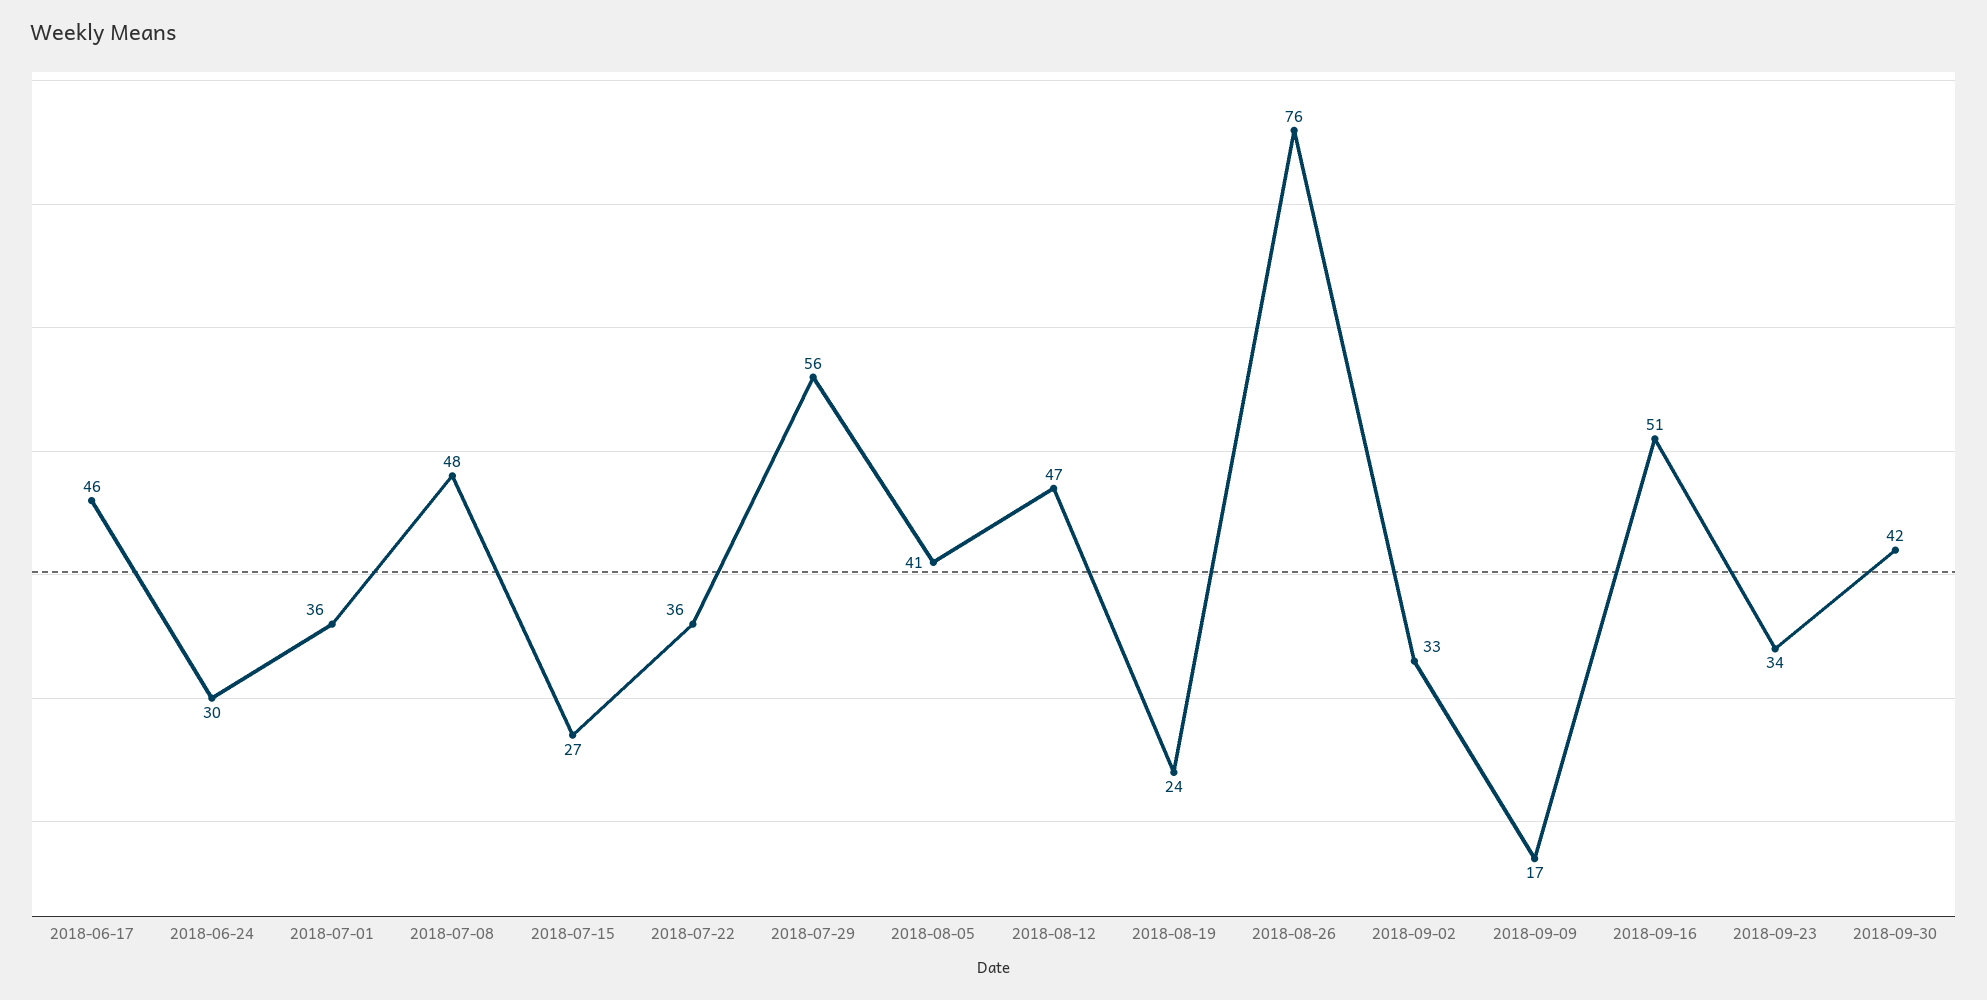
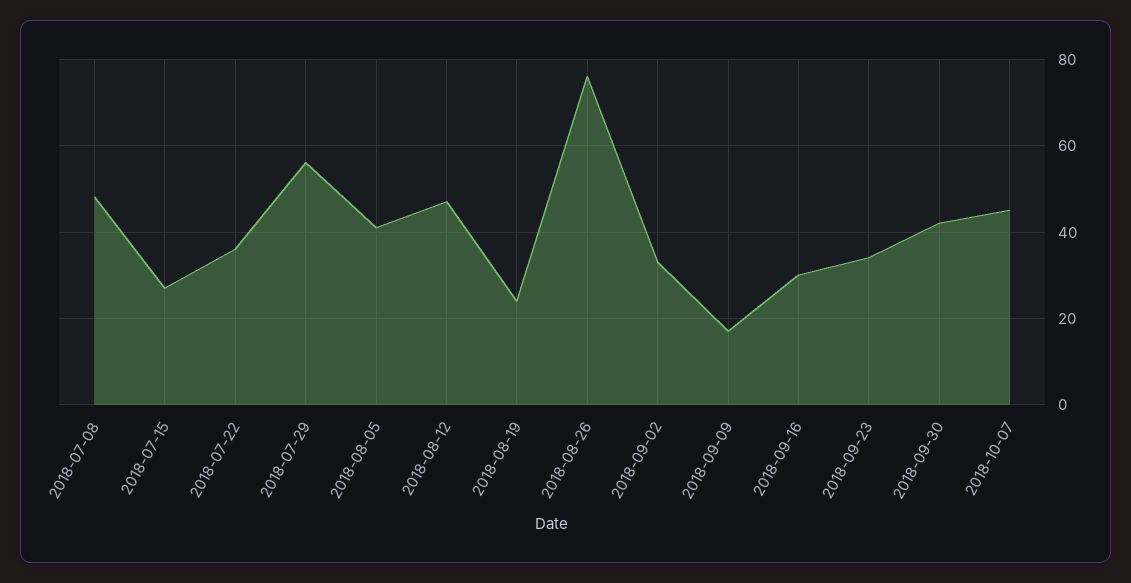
2018-06-17: 46 -> none
2018-06-24: 30 -> none
2018-07-01: 36 -> none
2018-09-16: 51 -> 30
2018-10-07: none -> 45

